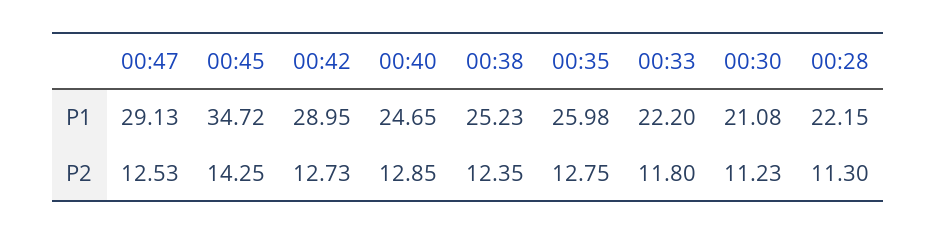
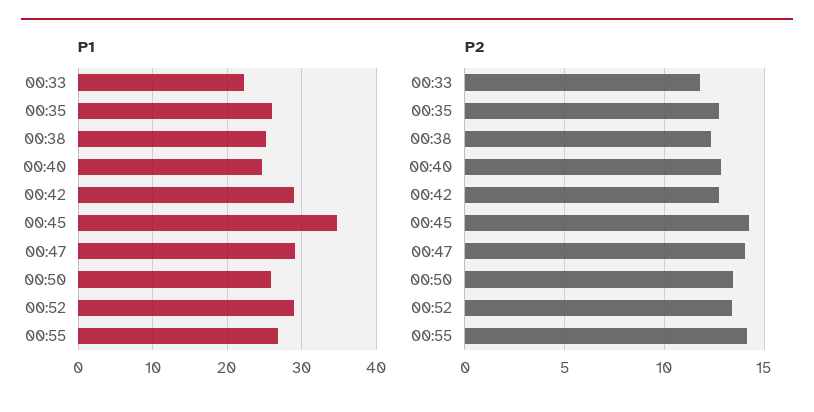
P1, 00:30: 21.08 -> none
P1, 00:28: 22.15 -> none
P2, 00:47: 12.53 -> 14
P2, 00:30: 11.23 -> none
P2, 00:28: 11.3 -> none
P1, 00:50: none -> 26
P1, 00:52: none -> 29
P1, 00:55: none -> 27
P2, 00:50: none -> 13.5
P2, 00:52: none -> 13.5
P2, 00:55: none -> 14

